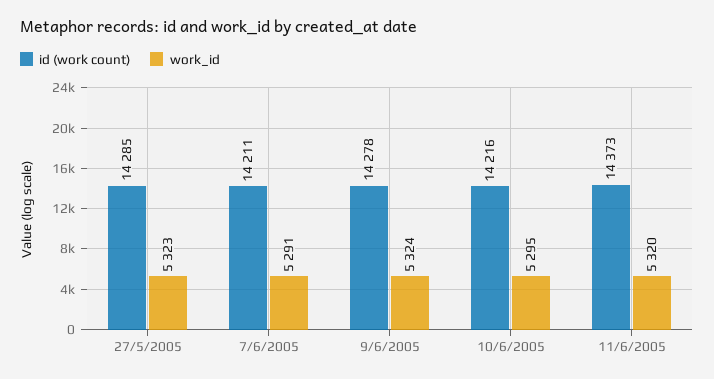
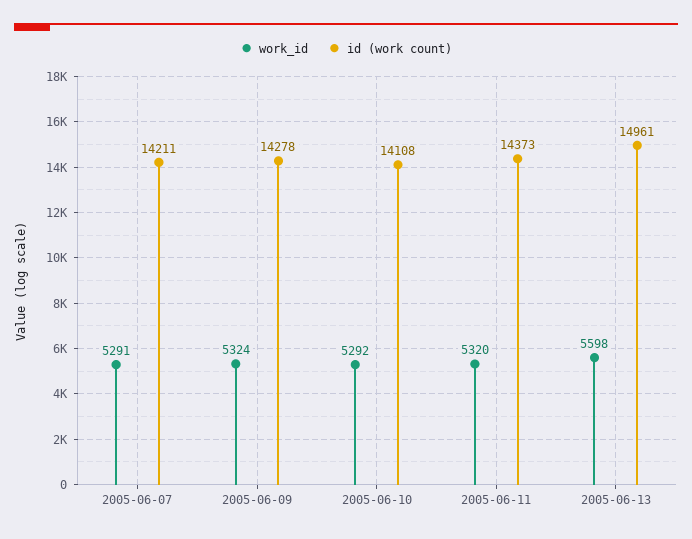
id (work count), 27/5/2005: 14285 -> none
work_id, 27/5/2005: 5323 -> none
id (work count), 10/6/2005: 14216 -> 14108
work_id, 10/6/2005: 5295 -> 5292
work_id, 2005-06-13: none -> 5598
id (work count), 2005-06-13: none -> 14961

